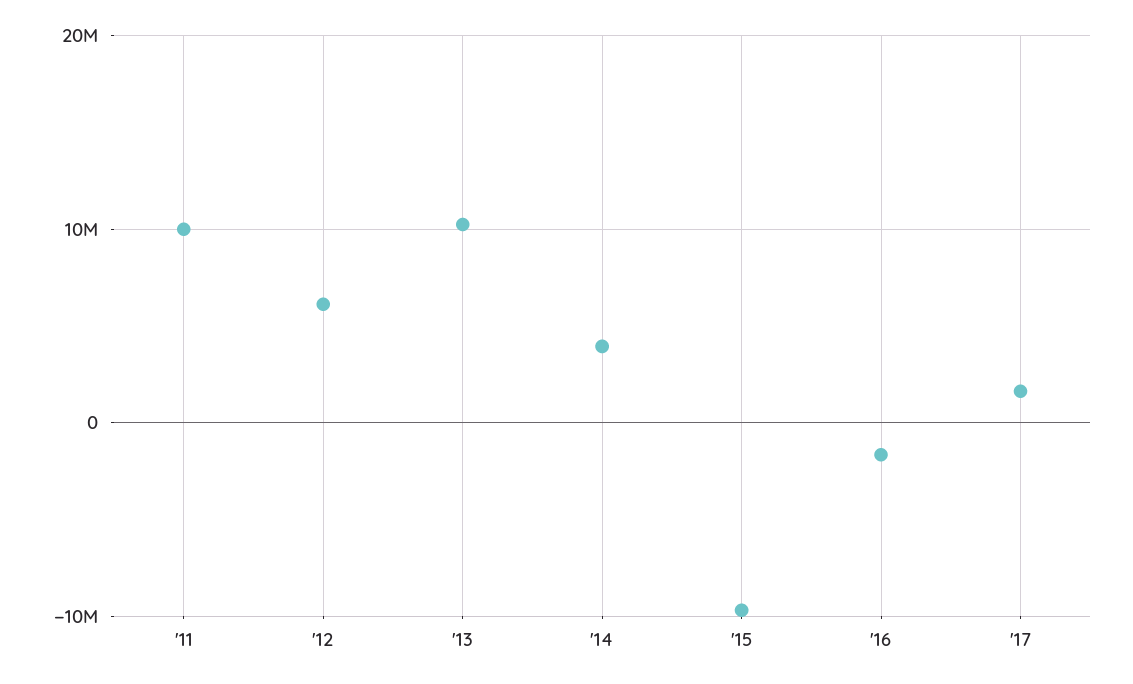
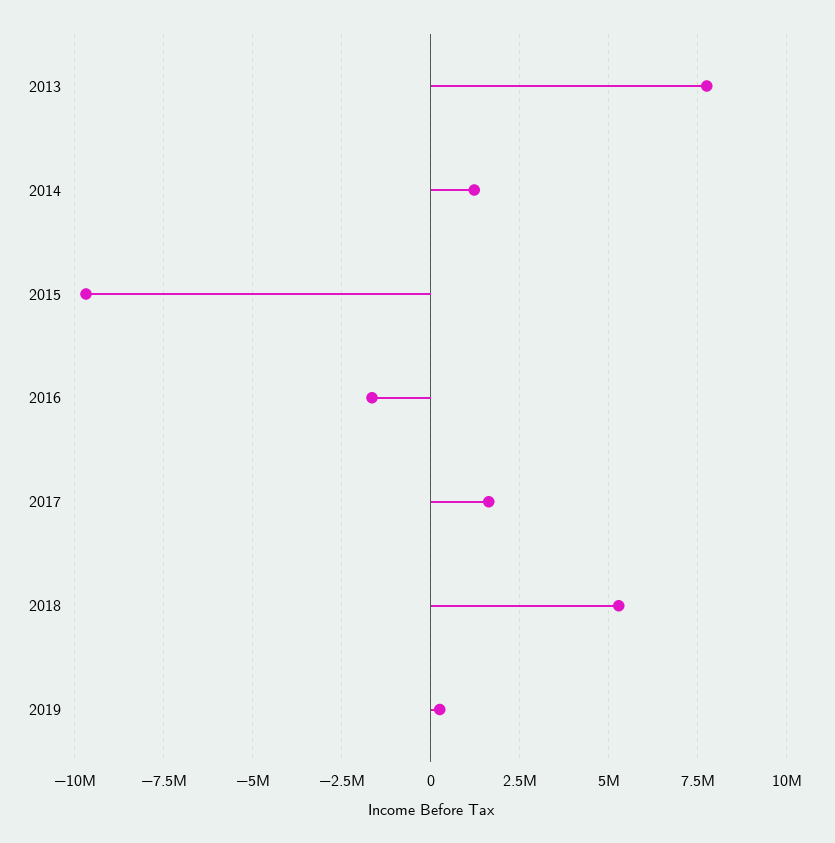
'11: 10000000 -> none
'12: 6000000 -> none
'13: 10000000 -> 7750000
'14: 4000000 -> 1250000
2018: none -> 5250000
2019: none -> 250000

